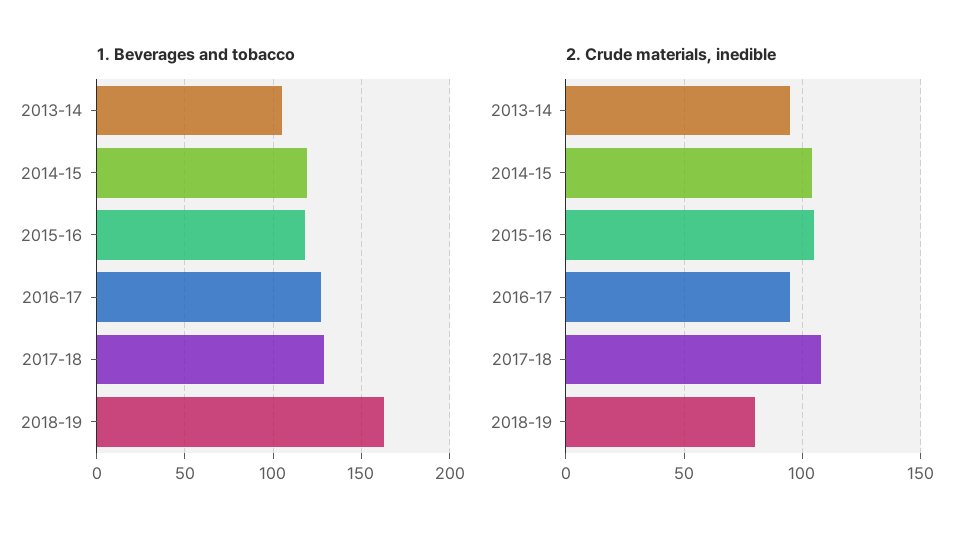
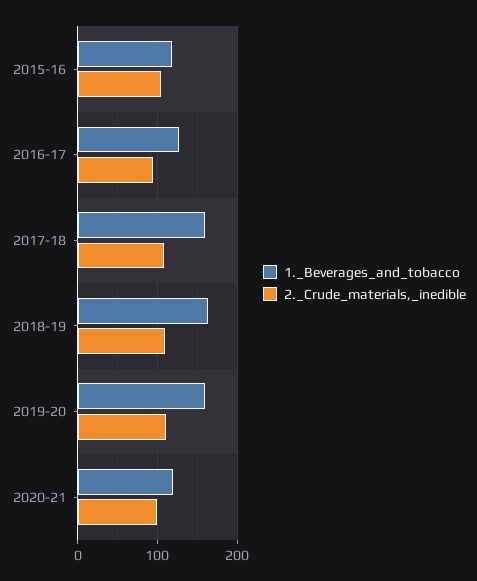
1. Beverages and tobacco, 2013-14: 105 -> none
1. Beverages and tobacco, 2014-15: 120 -> none
1. Beverages and tobacco, 2017-18: 130 -> 160
2. Crude materials, inedible, 2013-14: 95 -> none
2. Crude materials, inedible, 2014-15: 105 -> none
2. Crude materials, inedible, 2018-19: 80 -> 110
1. Beverages and tobacco, 2019-20: none -> 160
2. Crude materials, inedible, 2019-20: none -> 110
1. Beverages and tobacco, 2020-21: none -> 120
2. Crude materials, inedible, 2020-21: none -> 100

